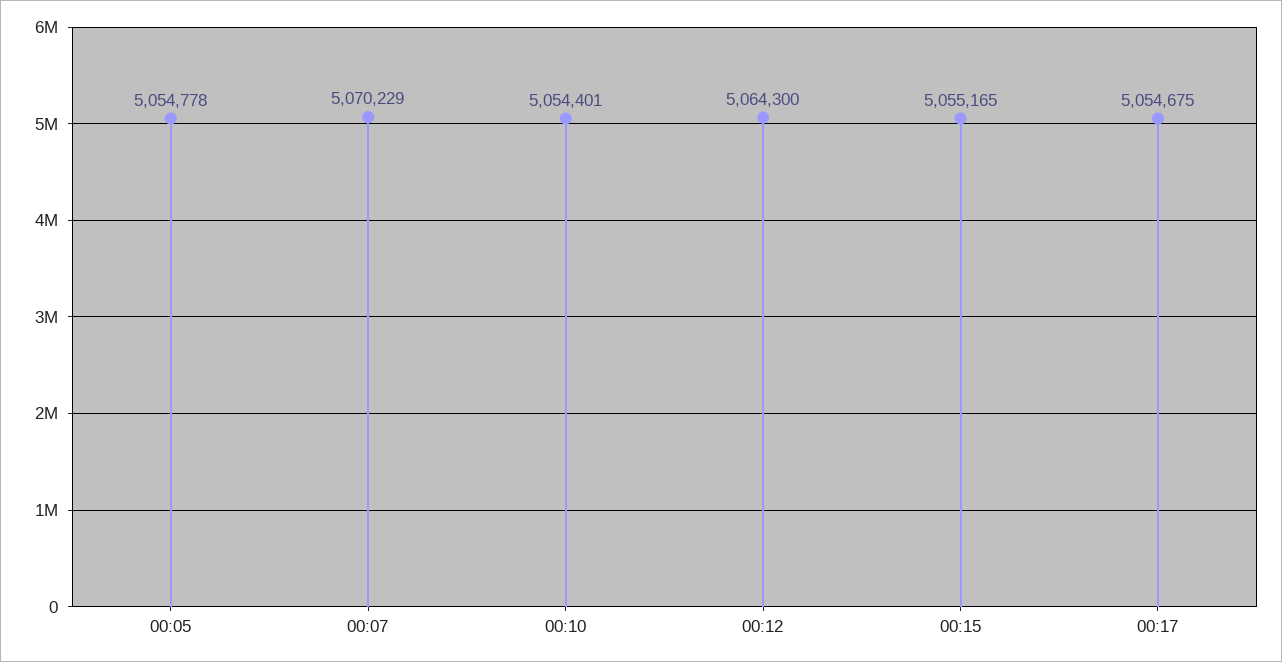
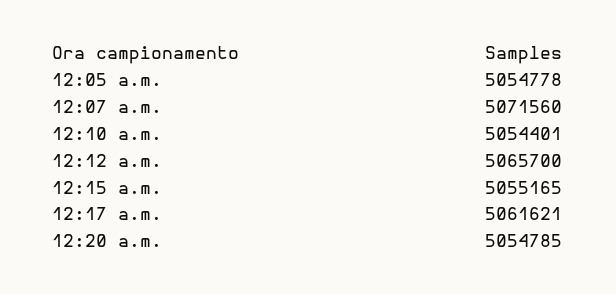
00:07: 5070229 -> 5071560
00:12: 5064300 -> 5065700
00:17: 5054675 -> 5061621
12:20 a.m.: none -> 5054785

